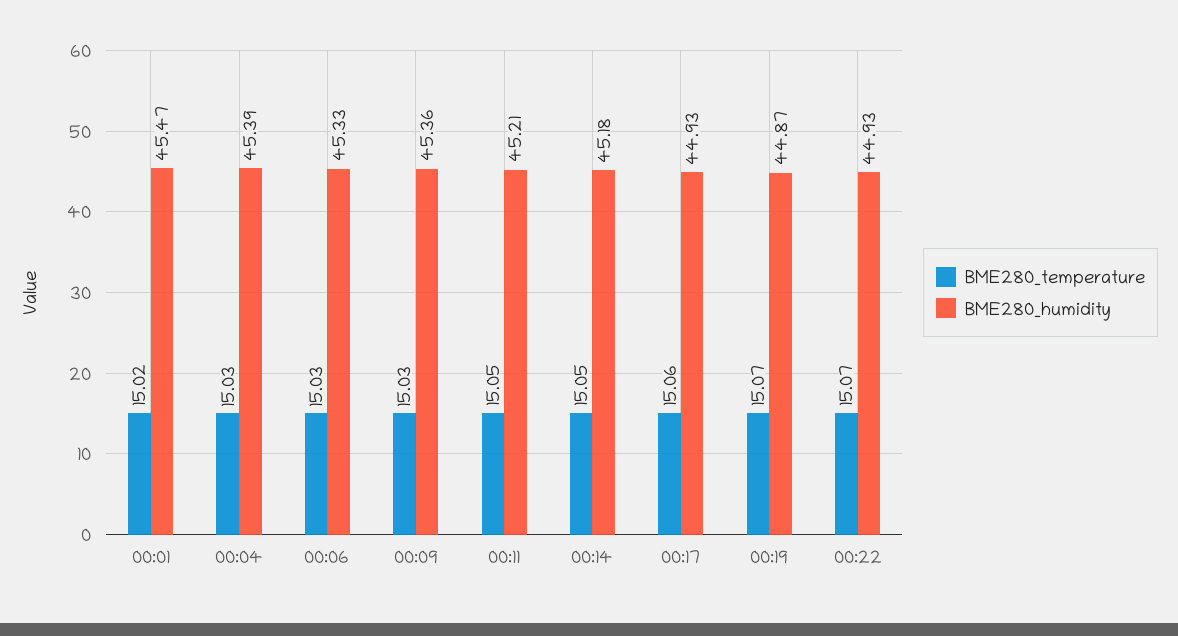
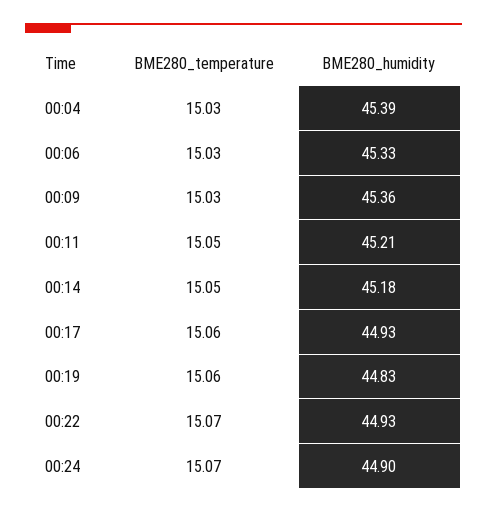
BME280_temperature, 00:01: 15.02 -> none
BME280_humidity, 00:01: 45.47 -> none
BME280_temperature, 00:19: 15.07 -> 15.06
BME280_humidity, 00:19: 44.87 -> 44.83
BME280_temperature, 00:24: none -> 15.07
BME280_humidity, 00:24: none -> 44.9

